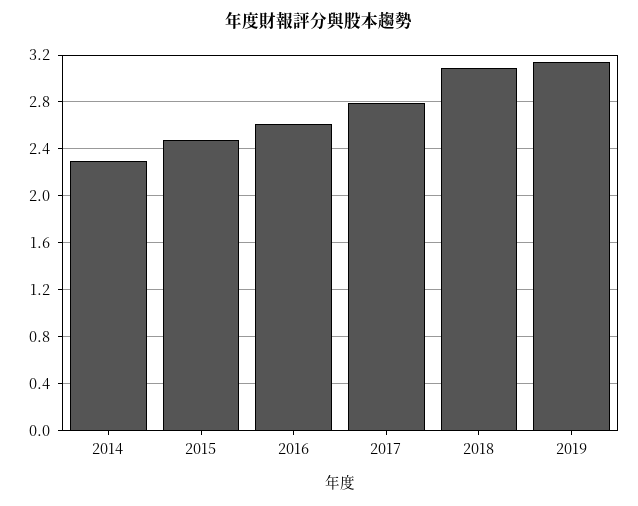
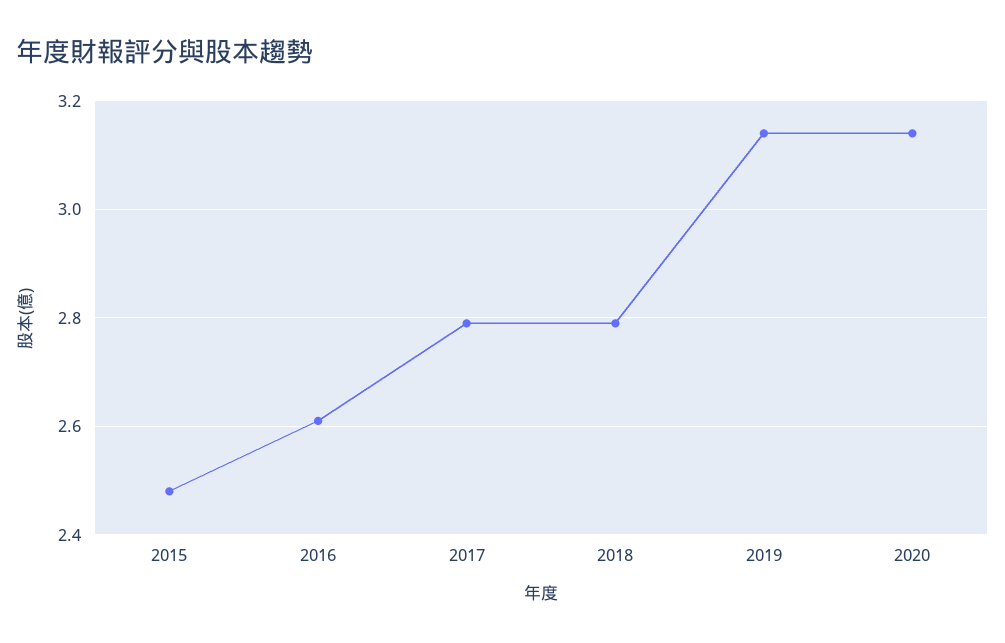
2014: 2.3 -> none
2018: 3.1 -> 2.8
2020: none -> 3.15

